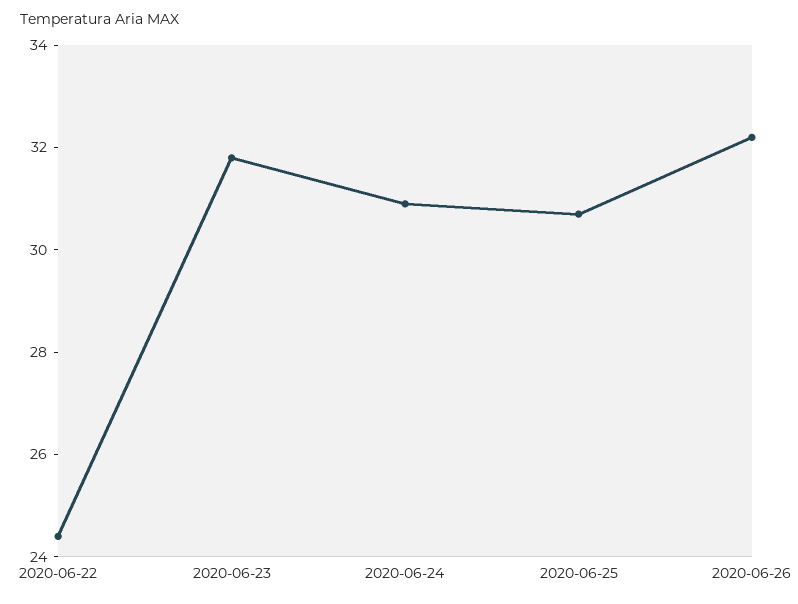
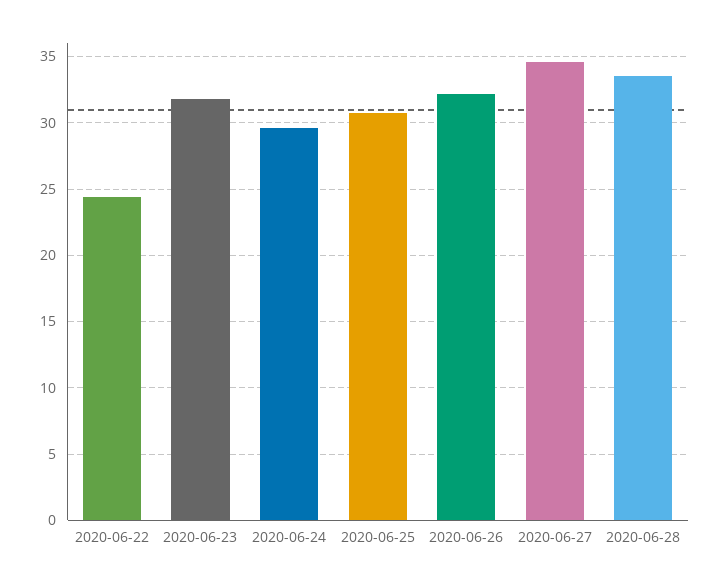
2020-06-24: 31 -> 29.5
2020-06-27: none -> 34.5
2020-06-28: none -> 33.5

